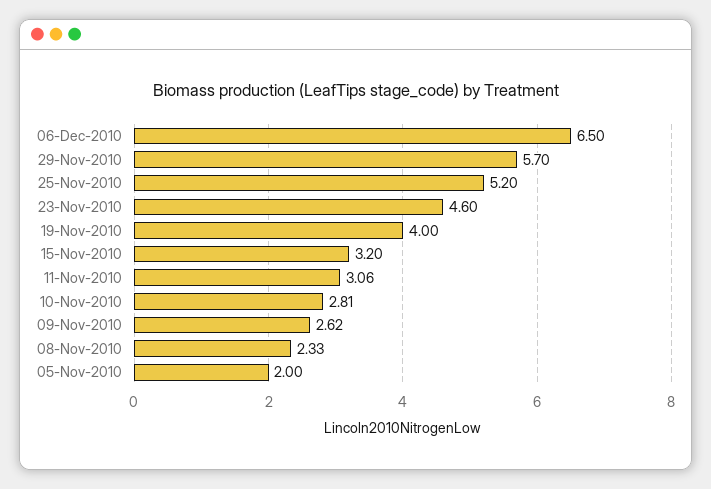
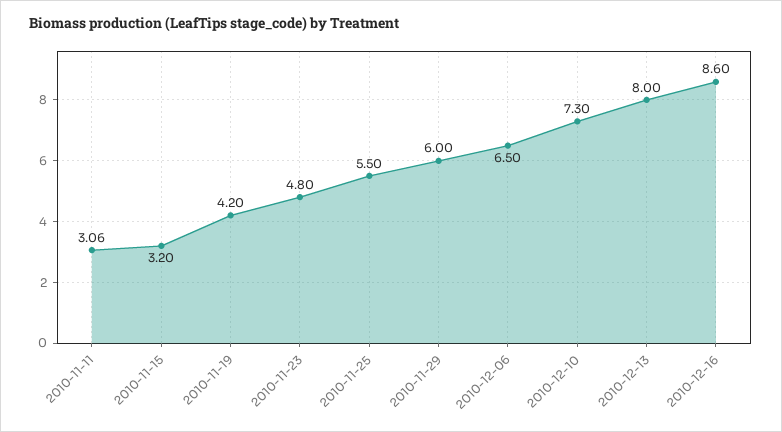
29-Nov-2010: 5.7 -> 6
25-Nov-2010: 5.2 -> 5.5
23-Nov-2010: 4.6 -> 4.8
19-Nov-2010: 4 -> 4.2
10-Nov-2010: 2.81 -> none
09-Nov-2010: 2.62 -> none
08-Nov-2010: 2.33 -> none
05-Nov-2010: 2 -> none
2010-12-10: none -> 7.3
2010-12-13: none -> 8
2010-12-16: none -> 8.6

